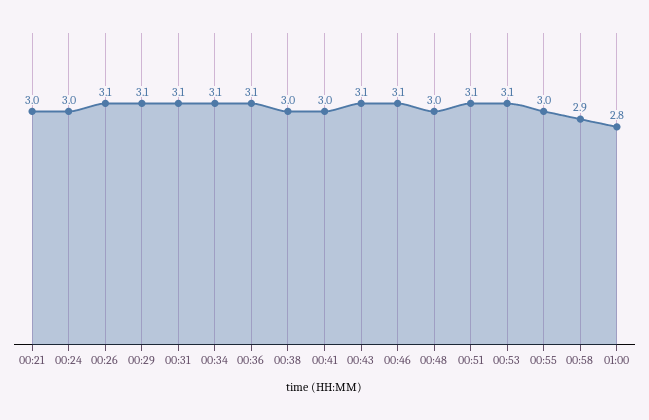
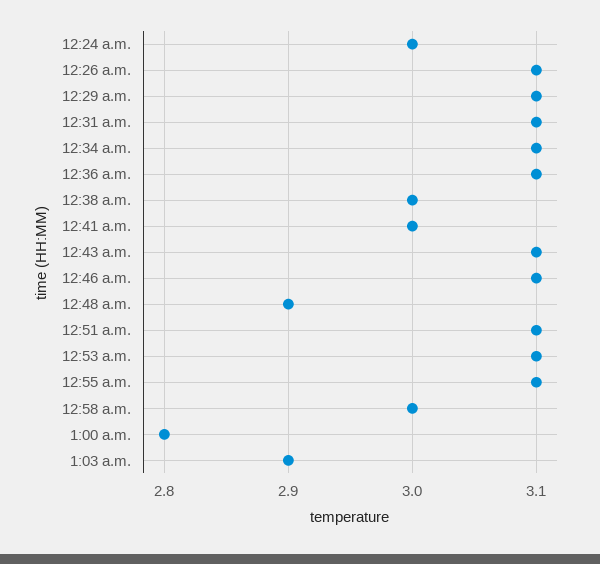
00:21: 3 -> none
00:48: 3 -> 2.9
00:55: 3 -> 3.1
00:58: 2.9 -> 3
1:03 a.m.: none -> 2.9

